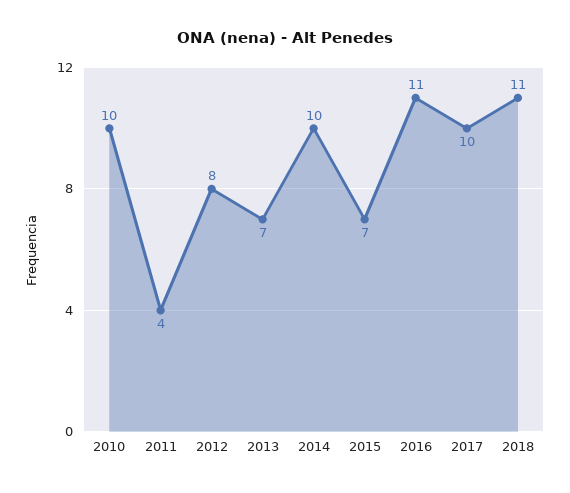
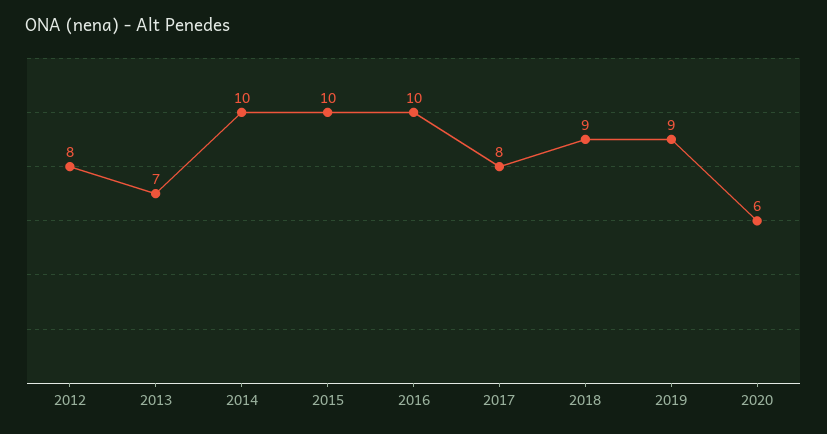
2010: 10 -> none
2011: 4 -> none
2015: 7 -> 10
2016: 11 -> 10
2017: 10 -> 8
2018: 11 -> 9
2019: none -> 9
2020: none -> 6

